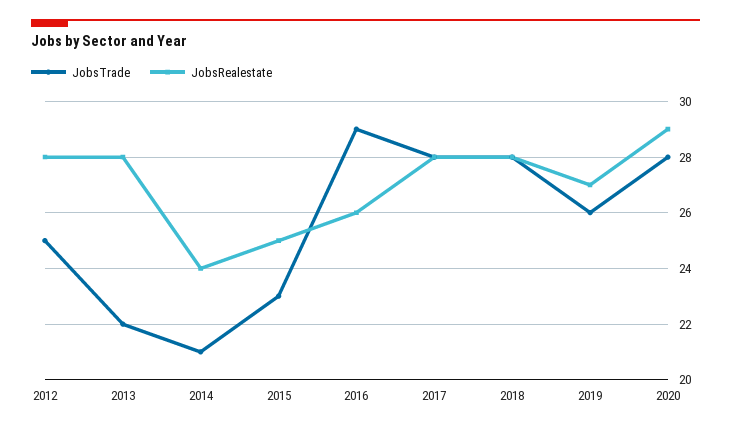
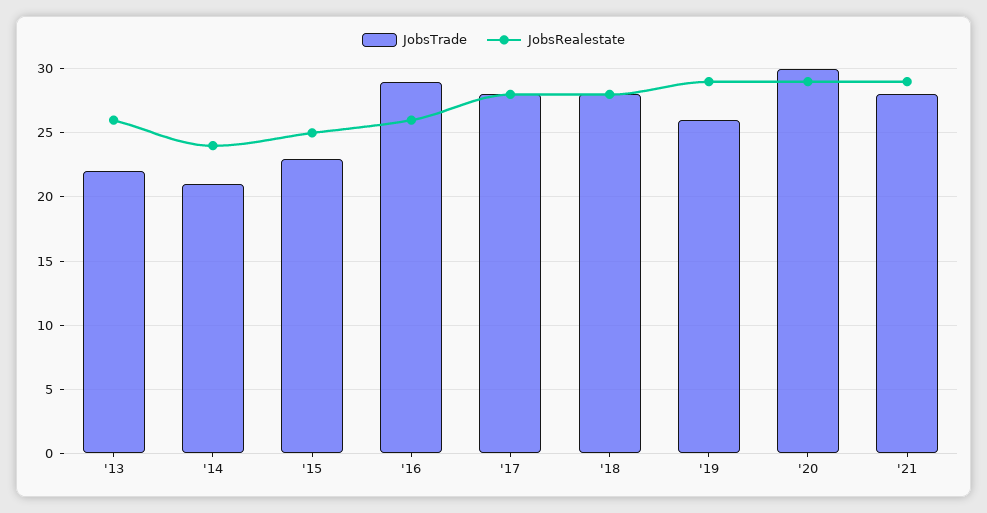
JobsTrade, 2012: 25 -> none
JobsRealestate, 2012: 28 -> none
JobsRealestate, 2013: 28 -> 26
JobsRealestate, 2019: 27 -> 29
JobsTrade, 2020: 28 -> 30
JobsTrade, '21: none -> 28
JobsRealestate, '21: none -> 29

